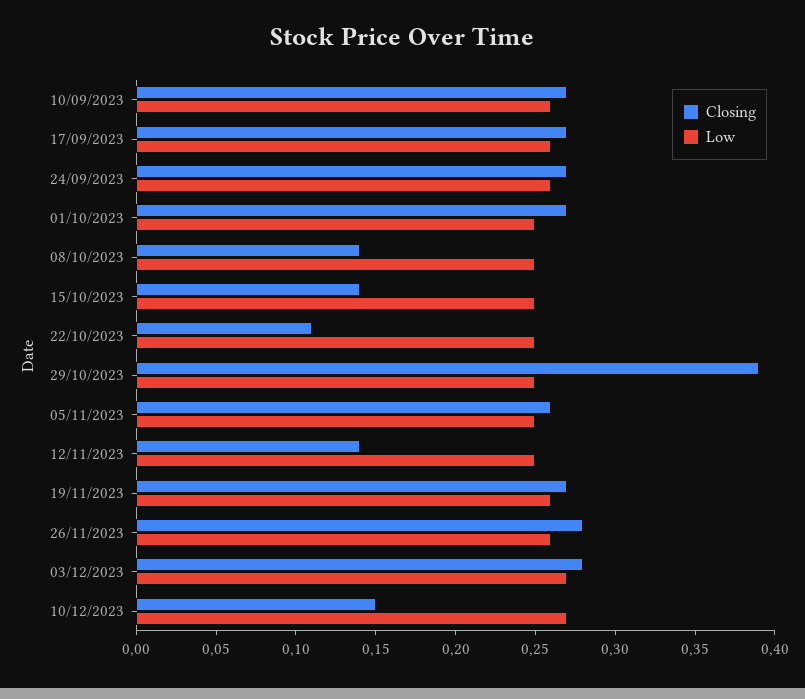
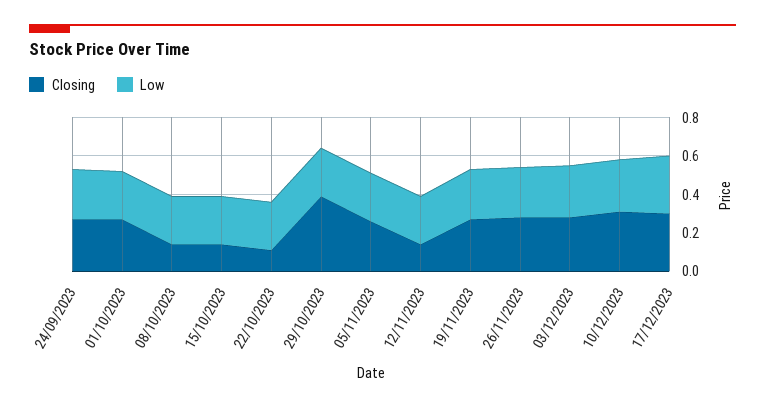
Closing, 10/09/2023: 0.27 -> none
Low, 10/09/2023: 0.26 -> none
Closing, 17/09/2023: 0.27 -> none
Low, 17/09/2023: 0.26 -> none
Closing, 10/12/2023: 0.15 -> 0.3
Closing, 17/12/2023: none -> 0.3
Low, 17/12/2023: none -> 0.3

